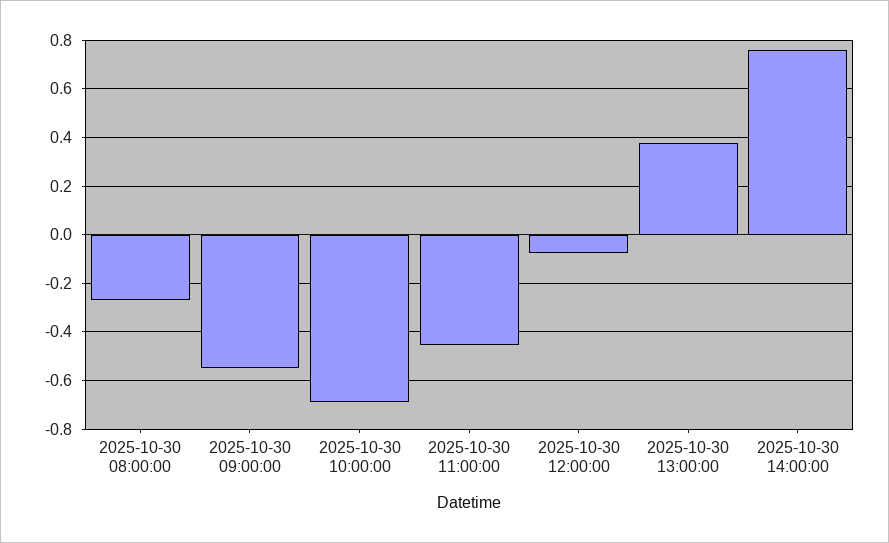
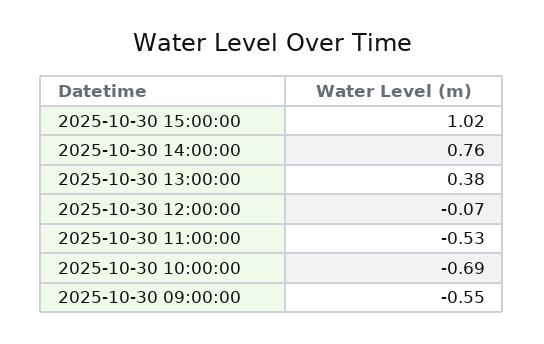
2025-10-30 08:00:00: -0.275 -> none
2025-10-30 11:00:00: -0.45 -> -0.53
2025-10-30 15:00:00: none -> 1.02

